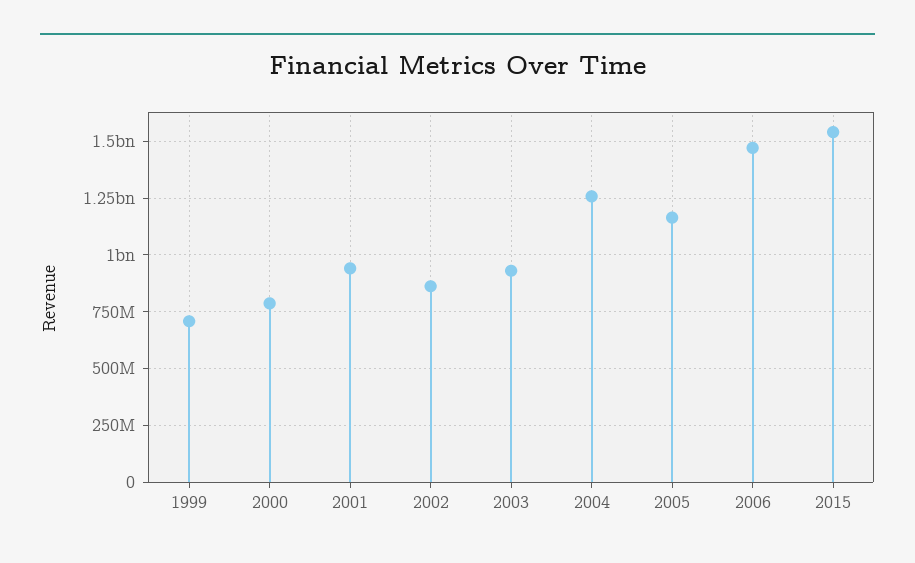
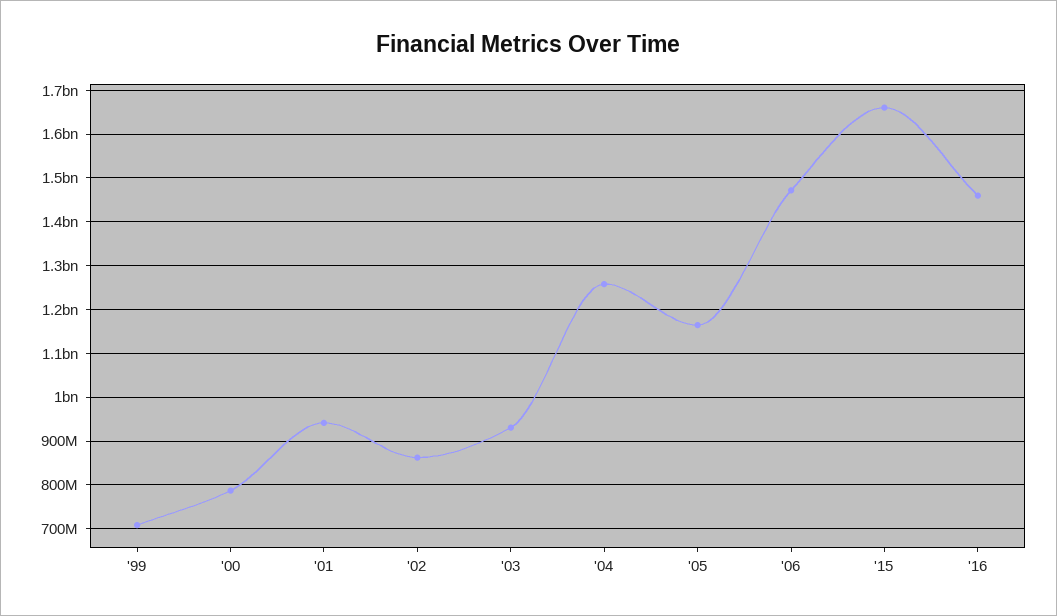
2015: 1550000000 -> 1660000000
'16: none -> 1460000000

